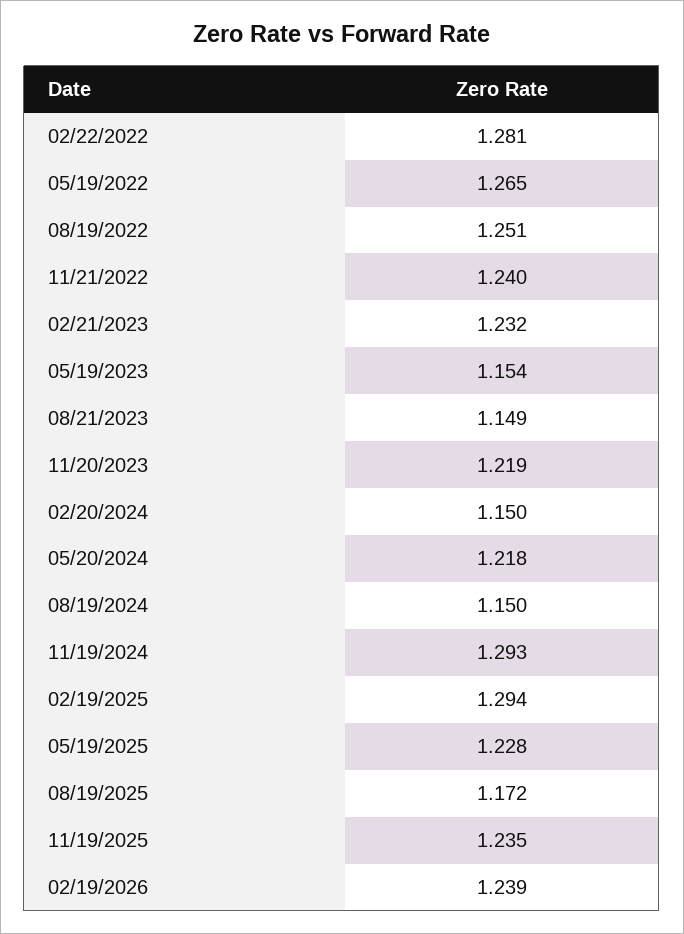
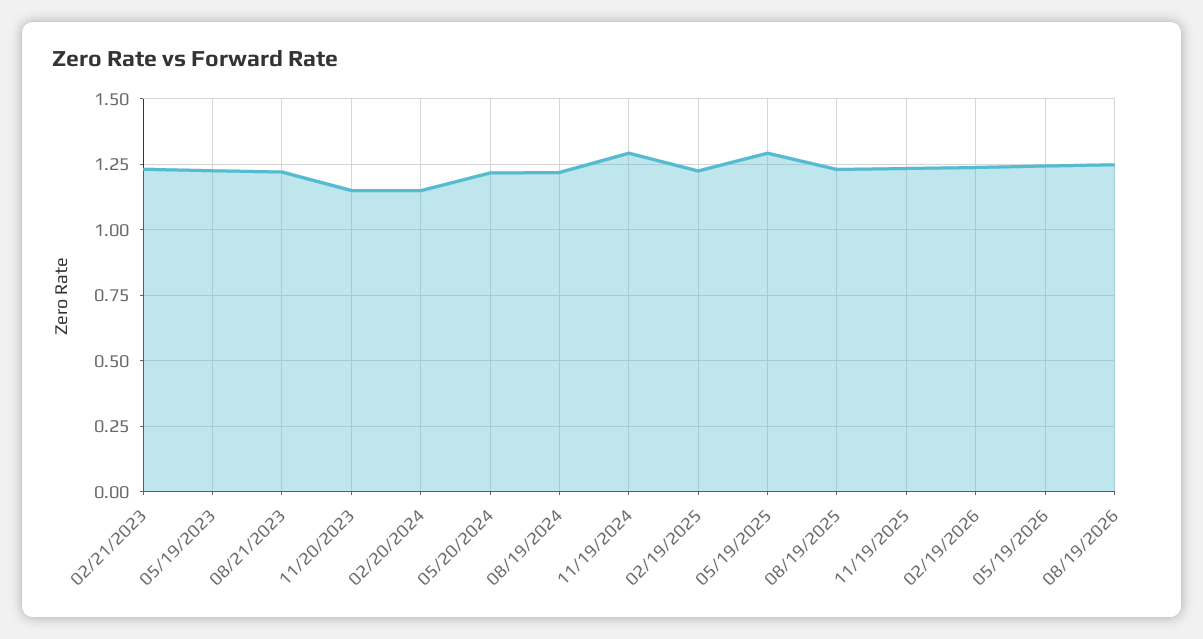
02/22/2022: 1.281 -> none
05/19/2022: 1.265 -> none
08/19/2022: 1.251 -> none
11/21/2022: 1.24 -> none
05/19/2023: 1.154 -> 1.225
08/21/2023: 1.149 -> 1.225
11/20/2023: 1.219 -> 1.15
08/19/2024: 1.15 -> 1.225
02/19/2025: 1.294 -> 1.225
05/19/2025: 1.228 -> 1.3
08/19/2025: 1.172 -> 1.225
05/19/2026: none -> 1.25
08/19/2026: none -> 1.25

